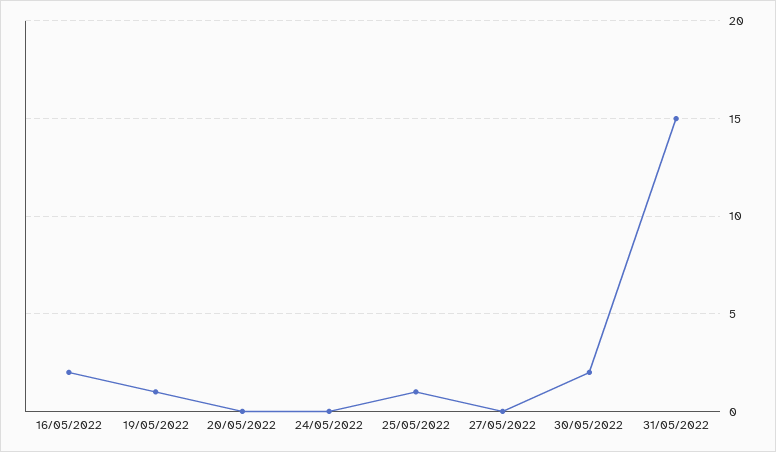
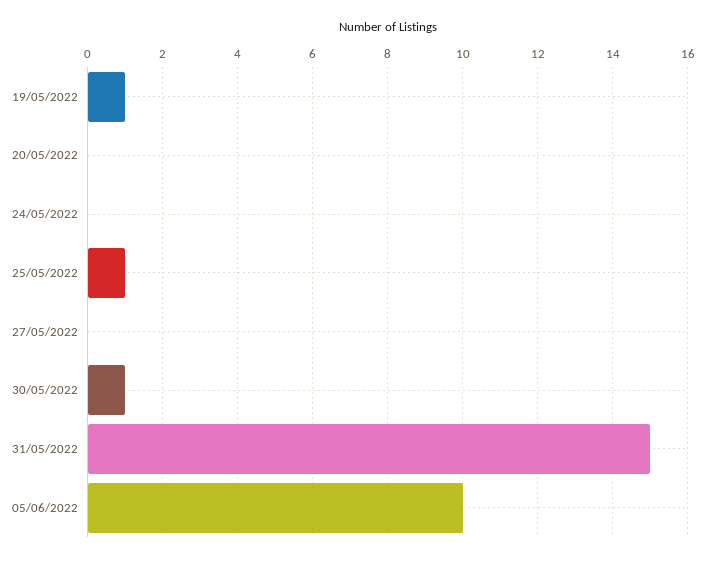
16/05/2022: 2 -> none
30/05/2022: 2 -> 1
05/06/2022: none -> 10

